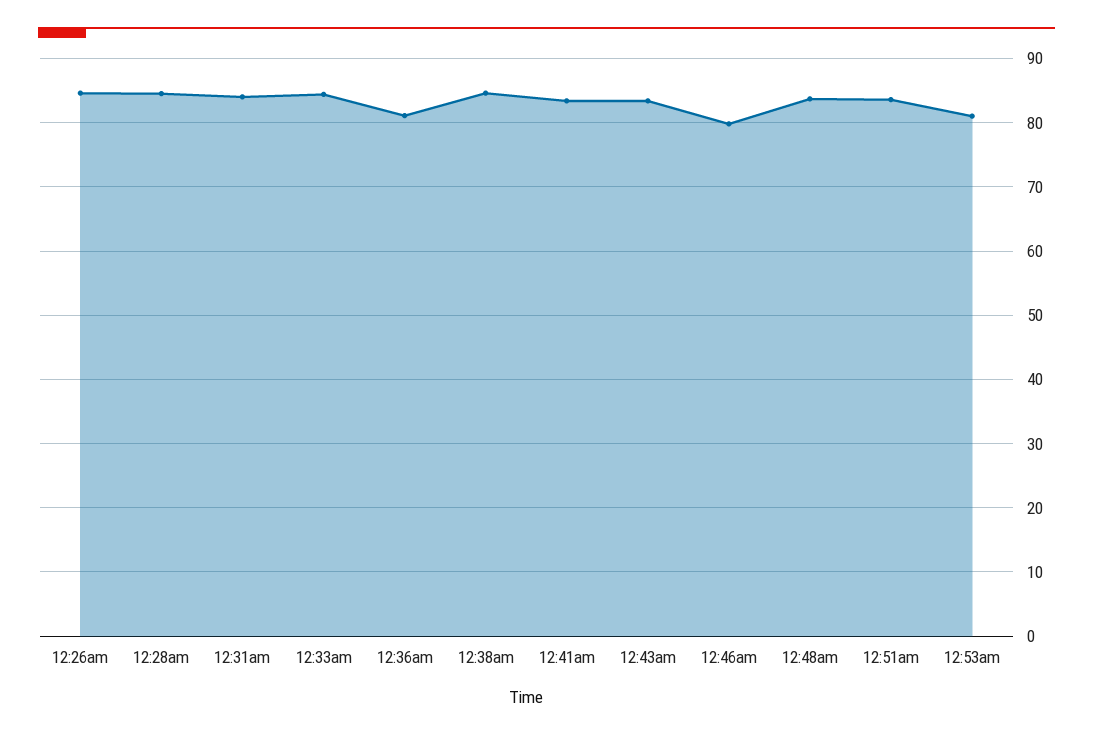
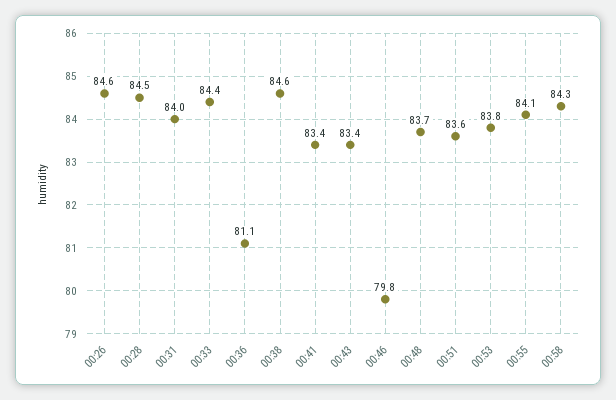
12:53am: 81 -> 83.8
00:55: none -> 84.1
00:58: none -> 84.3

